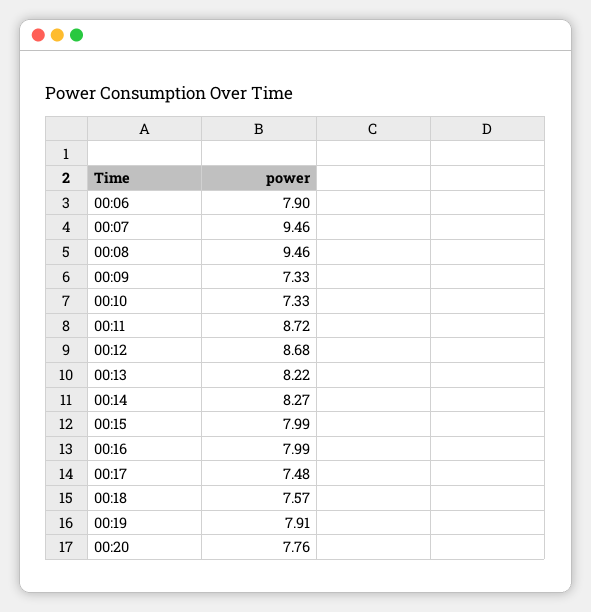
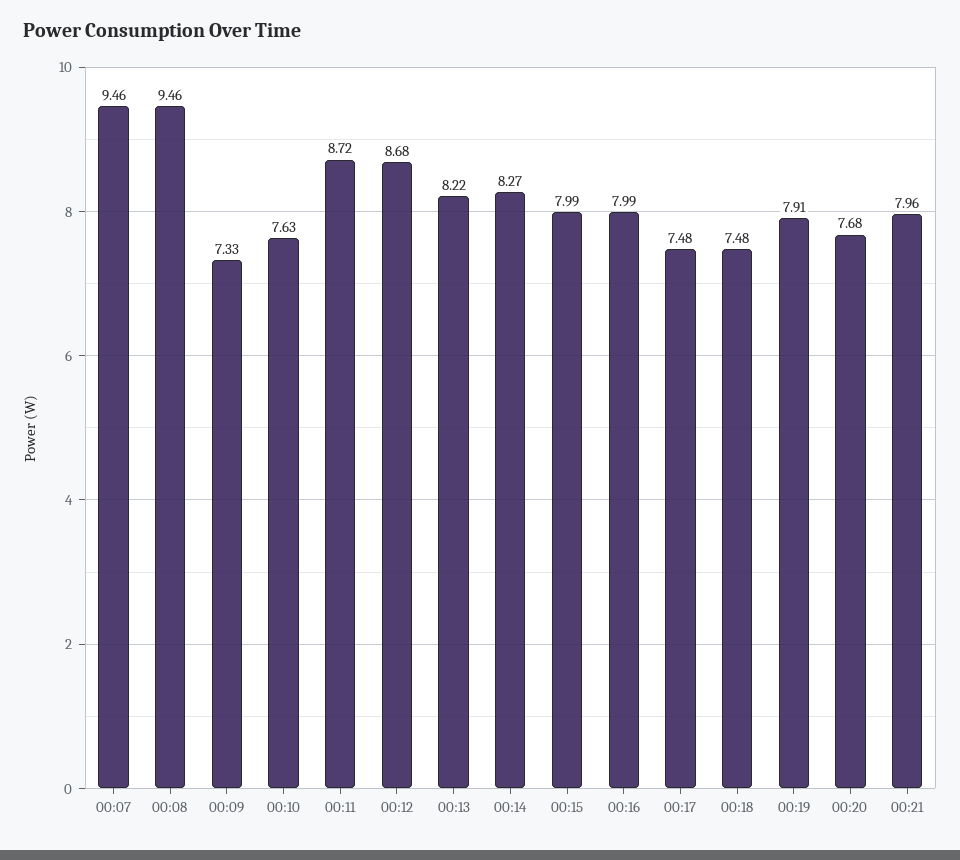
00:06: 7.9 -> none
00:10: 7.33 -> 7.63
00:18: 7.57 -> 7.48
00:20: 7.76 -> 7.68
00:21: none -> 7.96

